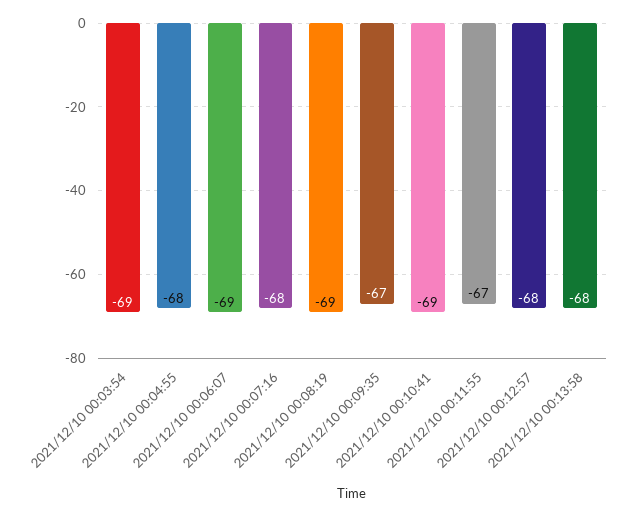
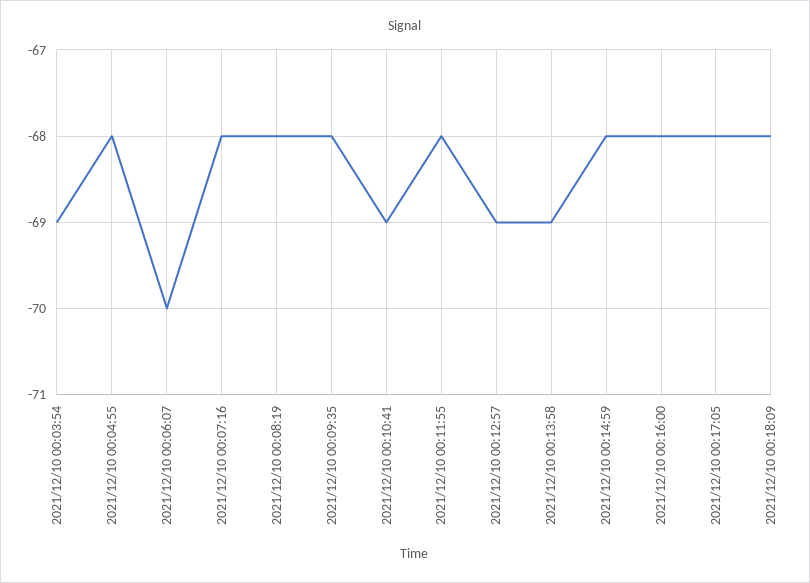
2021/12/10 00:06:07: -69 -> -70
2021/12/10 00:08:19: -69 -> -68
2021/12/10 00:09:35: -67 -> -68
2021/12/10 00:11:55: -67 -> -68
2021/12/10 00:12:57: -68 -> -69
2021/12/10 00:13:58: -68 -> -69
2021/12/10 00:14:59: none -> -68
2021/12/10 00:16:00: none -> -68
2021/12/10 00:17:05: none -> -68
2021/12/10 00:18:09: none -> -68

